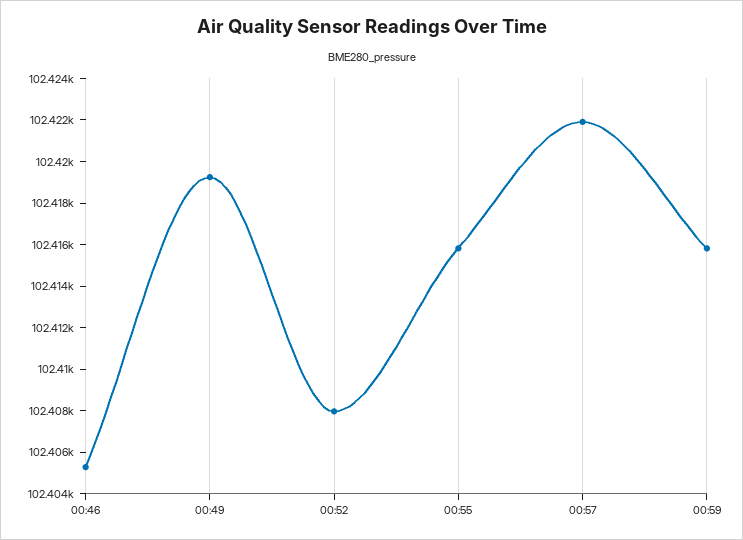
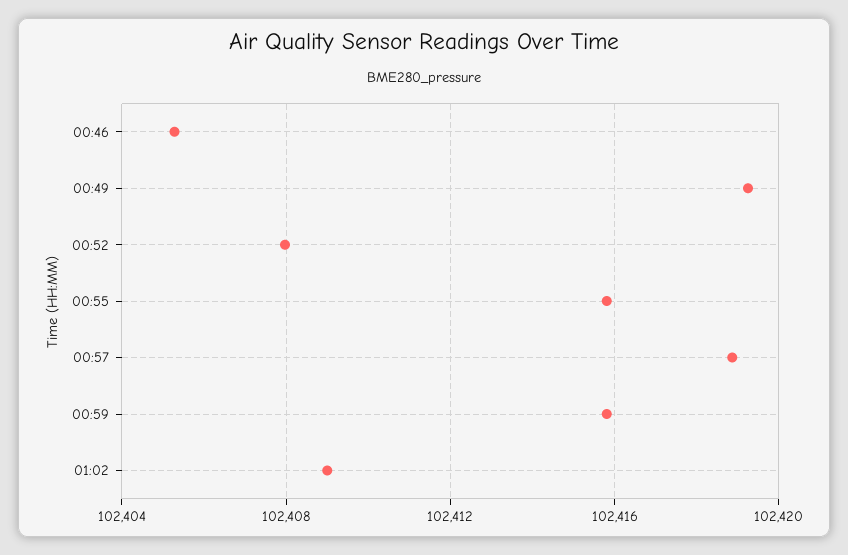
00:57: 102422 -> 102419
01:02: none -> 102409

